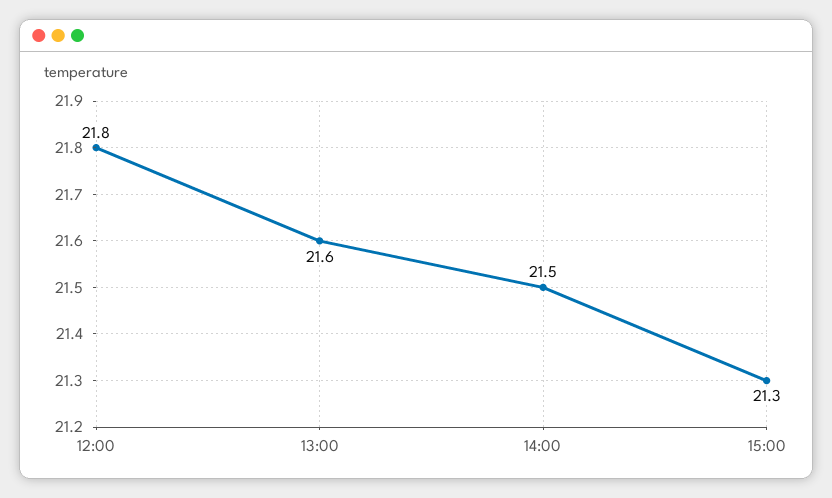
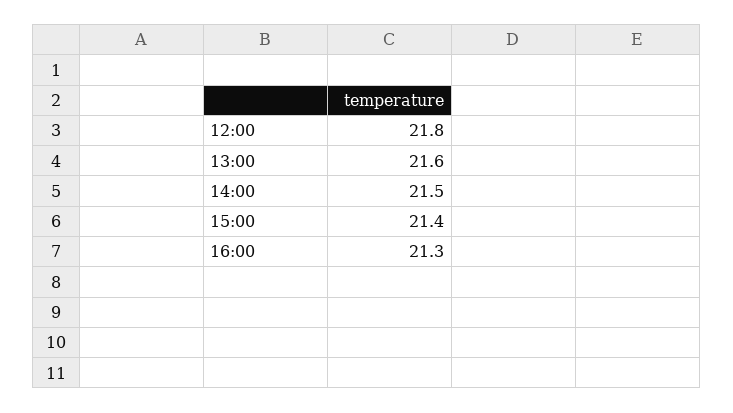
15:00: 21.3 -> 21.4
16:00: none -> 21.3

